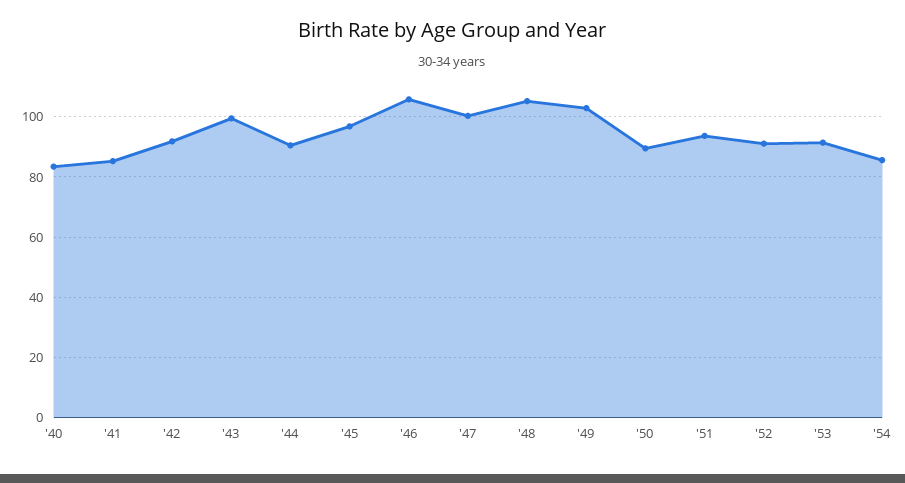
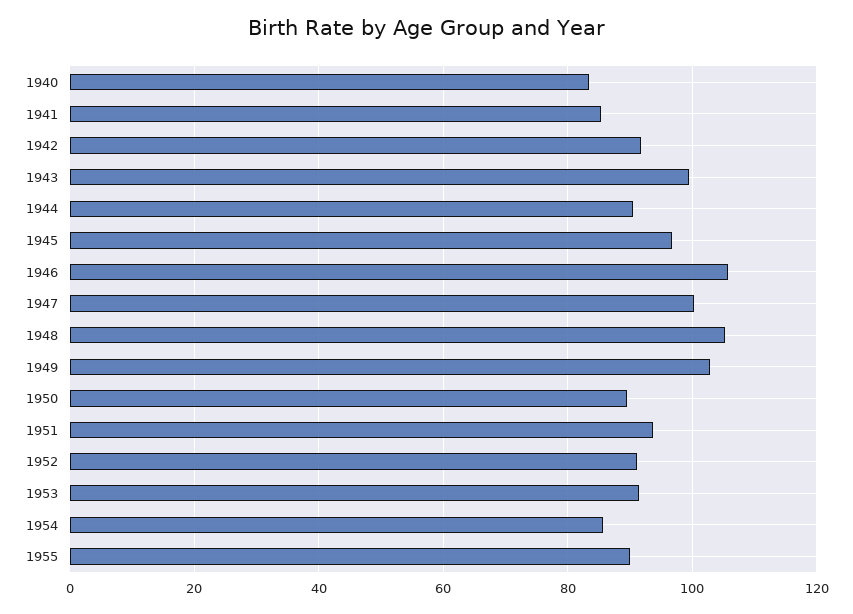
1955: none -> 90

